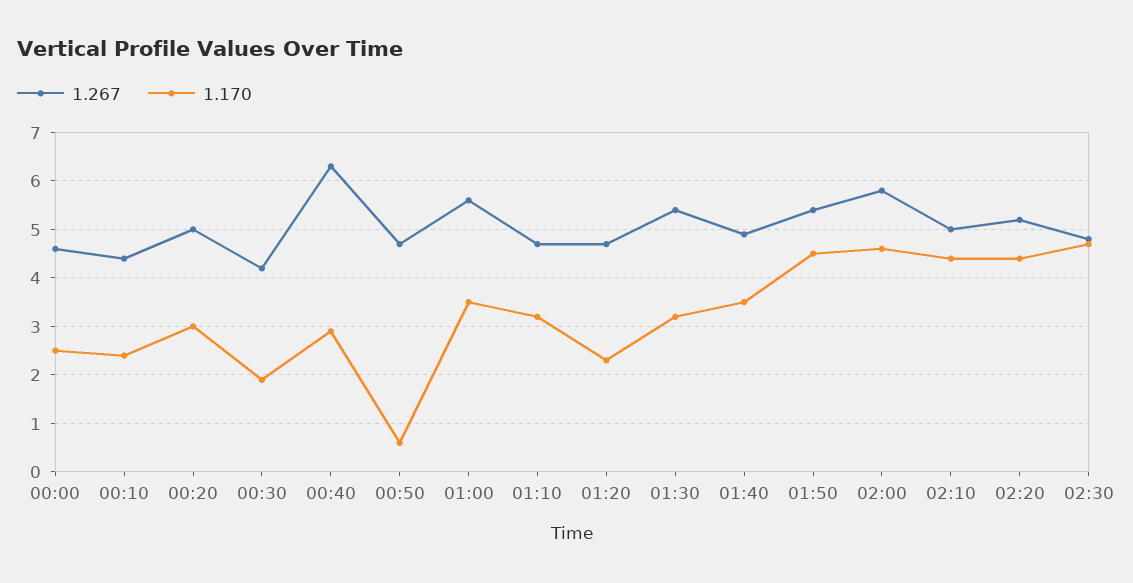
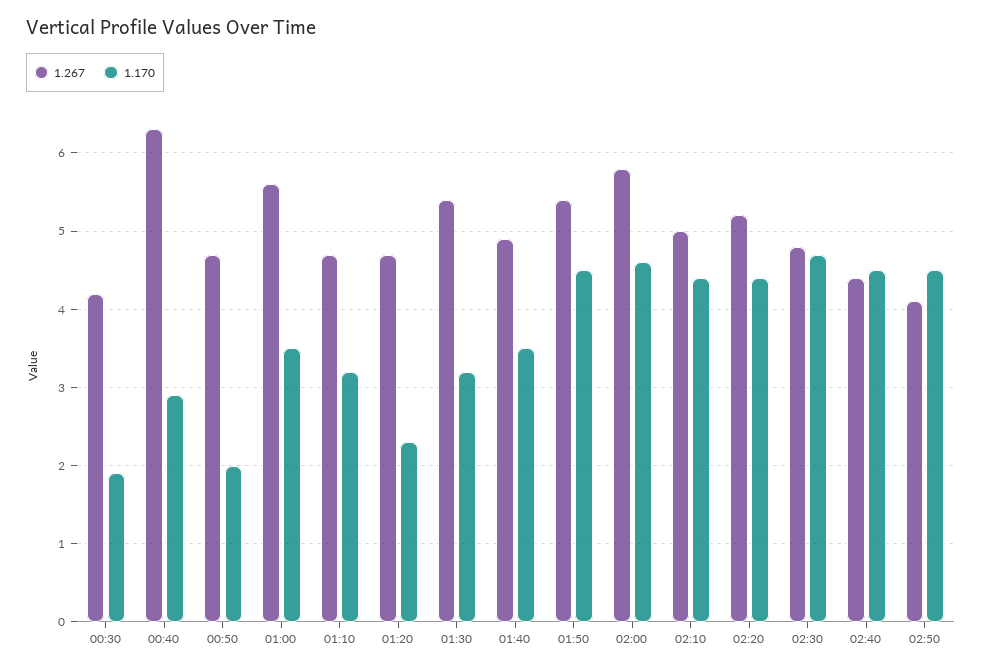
1.267, 00:00: 4.5 -> none
1.170, 00:00: 2.5 -> none
1.267, 00:10: 4.5 -> none
1.170, 00:10: 2.5 -> none
1.267, 00:20: 5 -> none
1.170, 00:20: 3 -> none
1.170, 00:50: 0.5 -> 2
1.267, 02:40: none -> 4.4
1.170, 02:40: none -> 4.5
1.267, 02:50: none -> 4.1
1.170, 02:50: none -> 4.5

